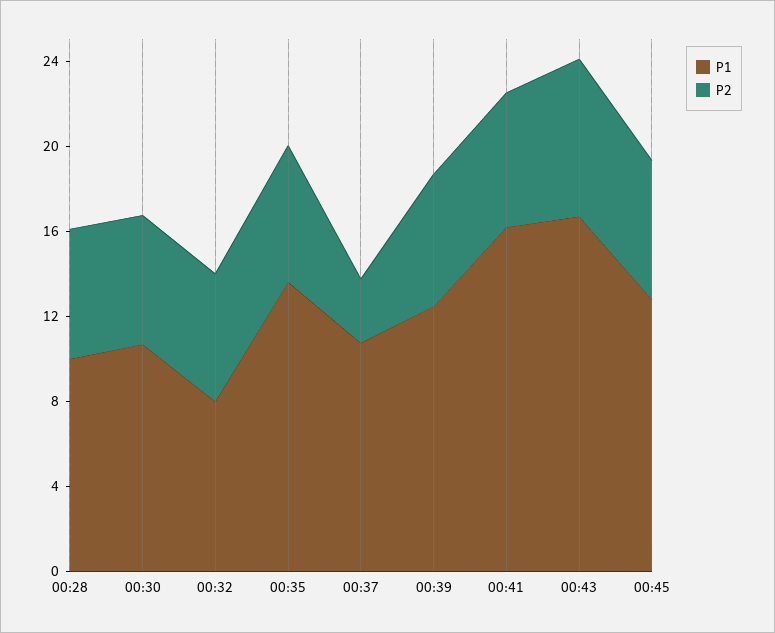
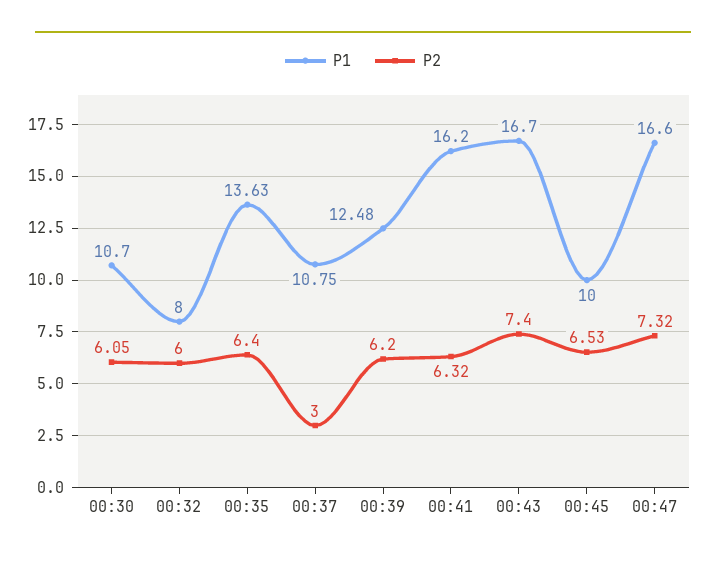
P1, 00:28: 10 -> none
P2, 00:28: 6 -> none
P1, 00:45: 13 -> 10
P1, 00:47: none -> 16.6
P2, 00:47: none -> 7.32

